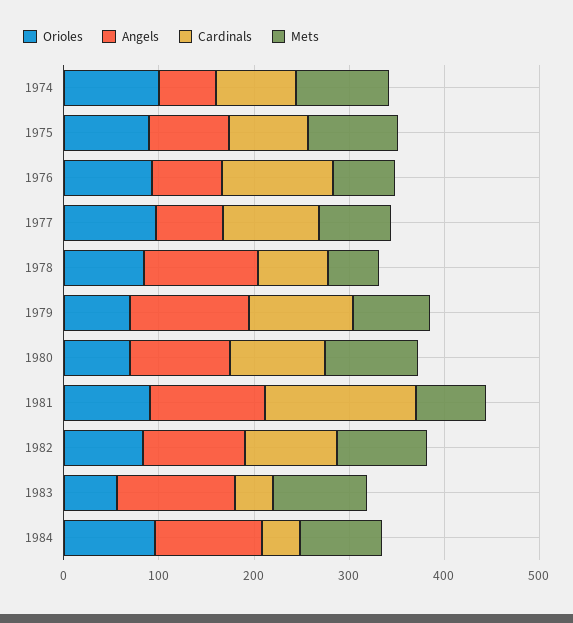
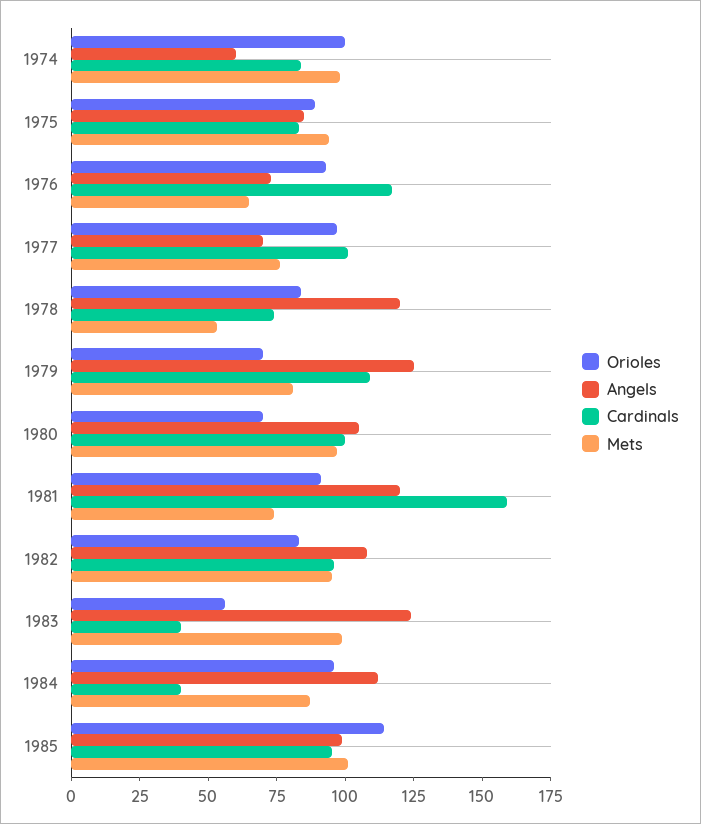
Orioles, 1985: none -> 115
Angels, 1985: none -> 100
Cardinals, 1985: none -> 95
Mets, 1985: none -> 100

